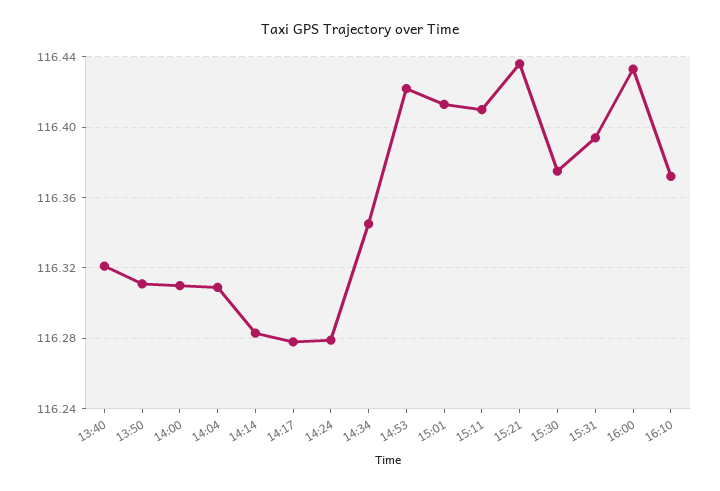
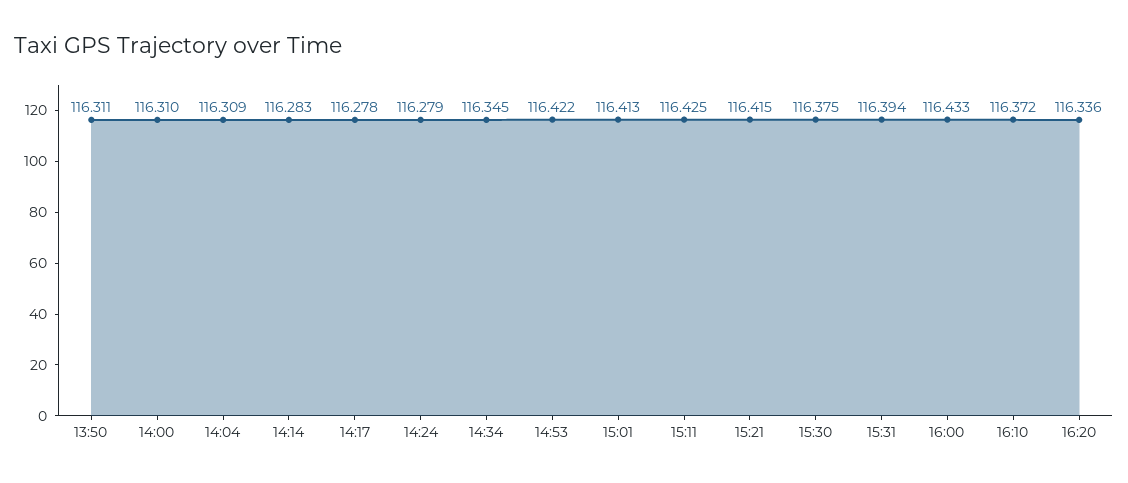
13:40: 116.32 -> none
15:11: 116.41 -> 116.425
15:21: 116.435 -> 116.415
16:20: none -> 116.336

